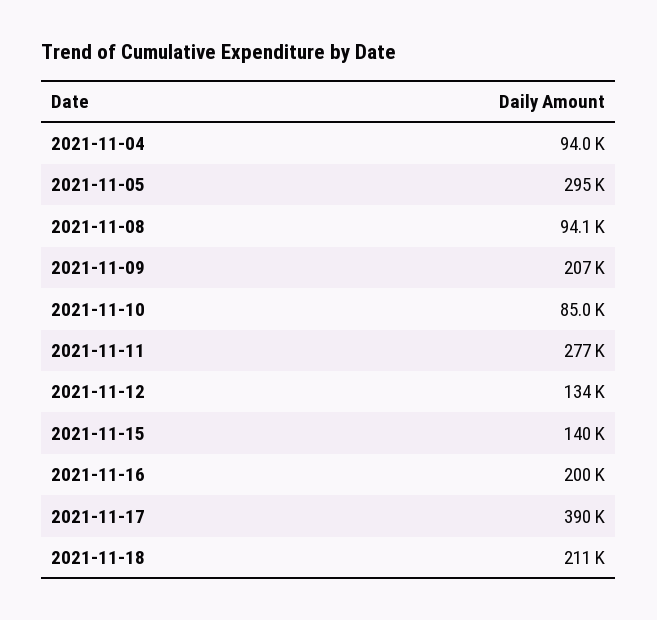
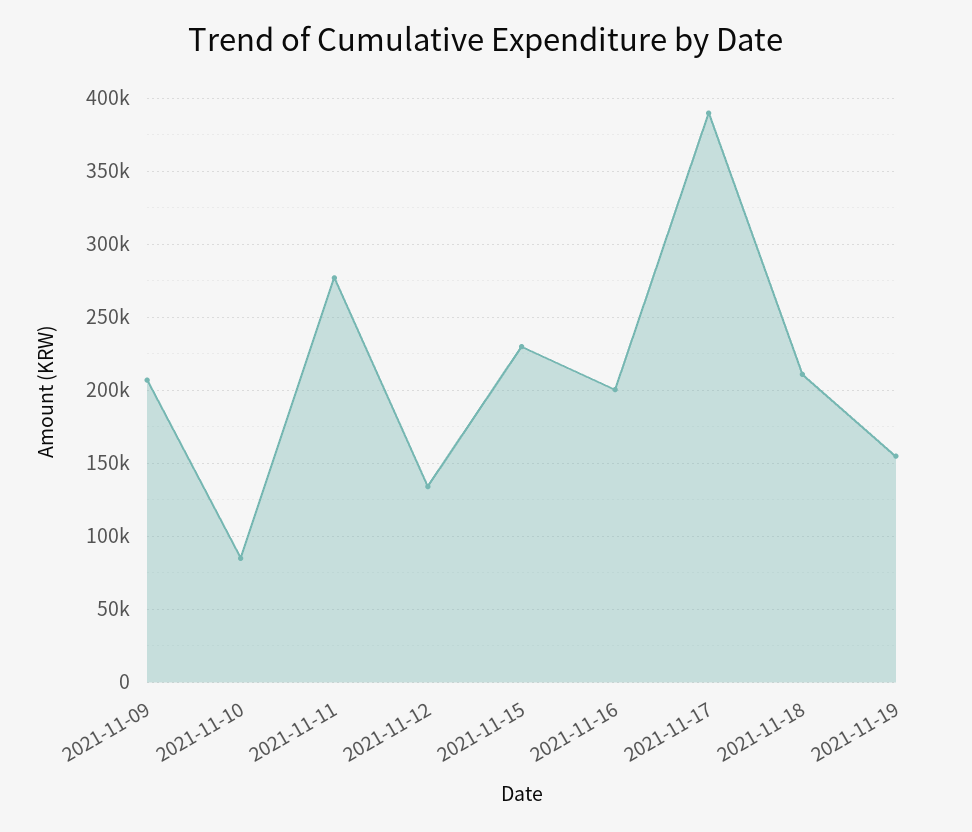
2021-11-04: 94000 -> none
2021-11-05: 295000 -> none
2021-11-08: 94100 -> none
2021-11-15: 140000 -> 230000
2021-11-19: none -> 155000

